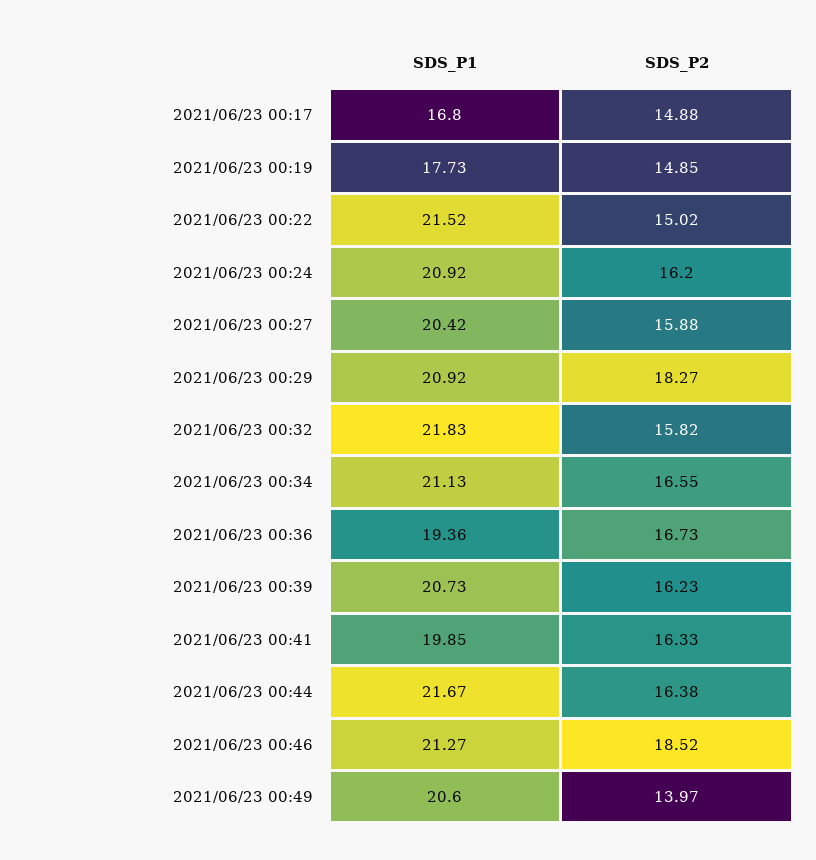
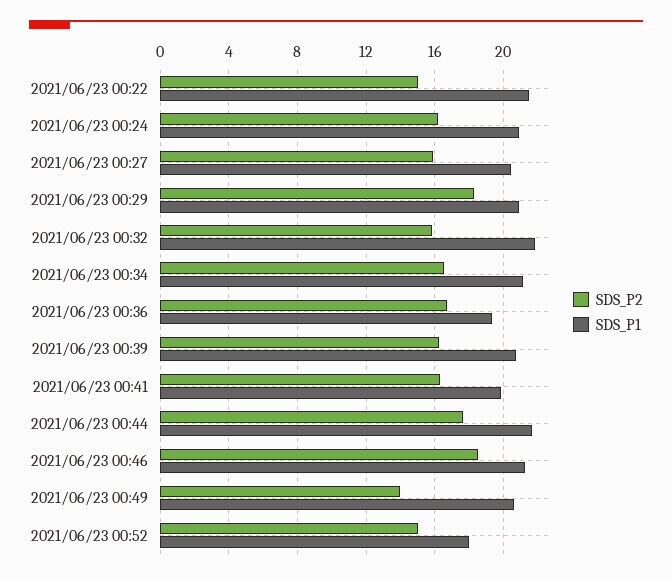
SDS_P1, 2021/06/23 00:17: 16.8 -> none
SDS_P2, 2021/06/23 00:17: 14.88 -> none
SDS_P1, 2021/06/23 00:19: 17.73 -> none
SDS_P2, 2021/06/23 00:19: 14.85 -> none
SDS_P2, 2021/06/23 00:44: 16.38 -> 17.5
SDS_P2, 2021/06/23 00:52: none -> 15
SDS_P1, 2021/06/23 00:52: none -> 18

